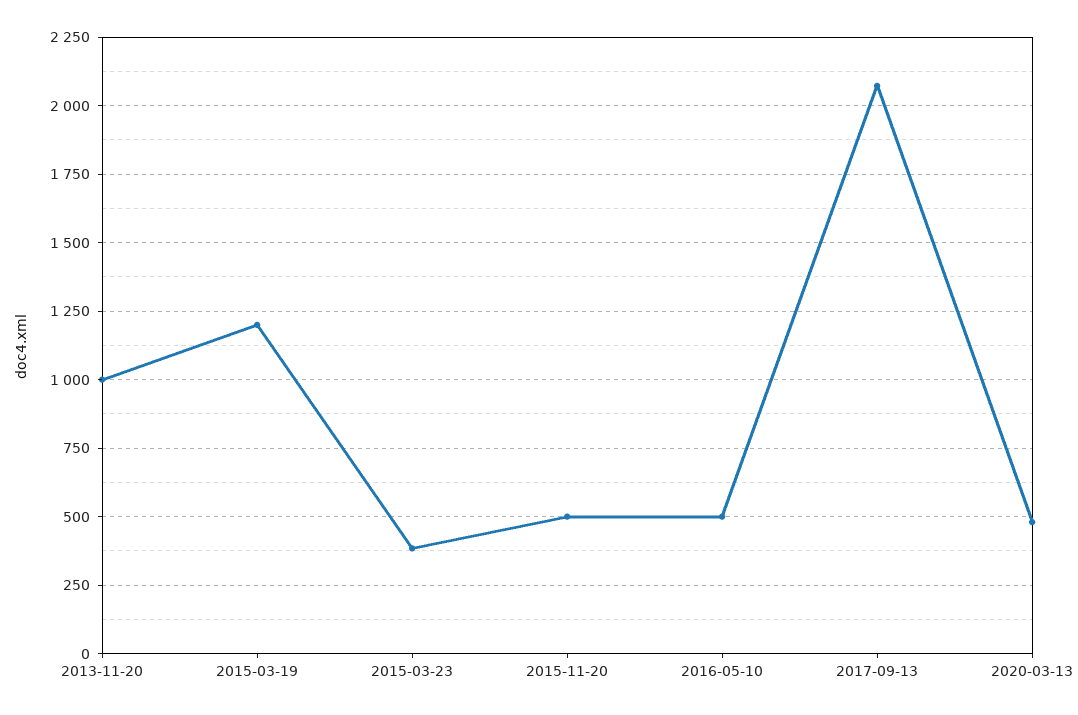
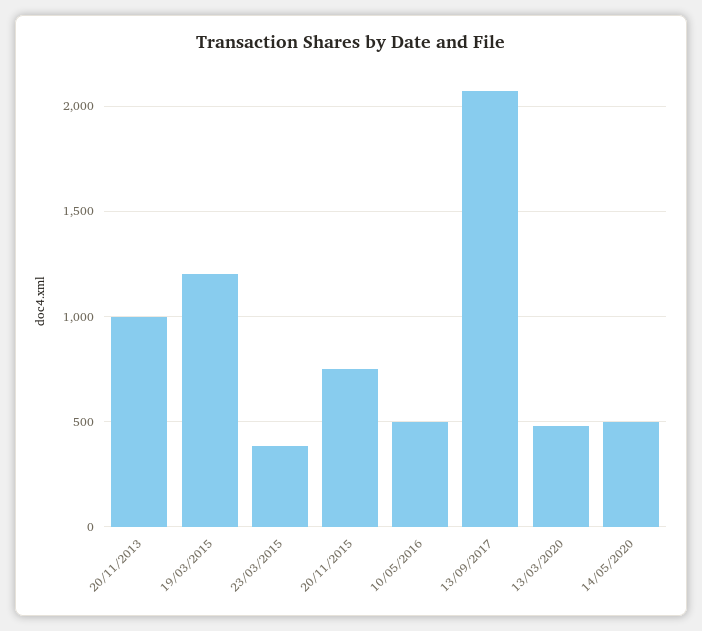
2015-11-20: 500 -> 750
14/05/2020: none -> 500

